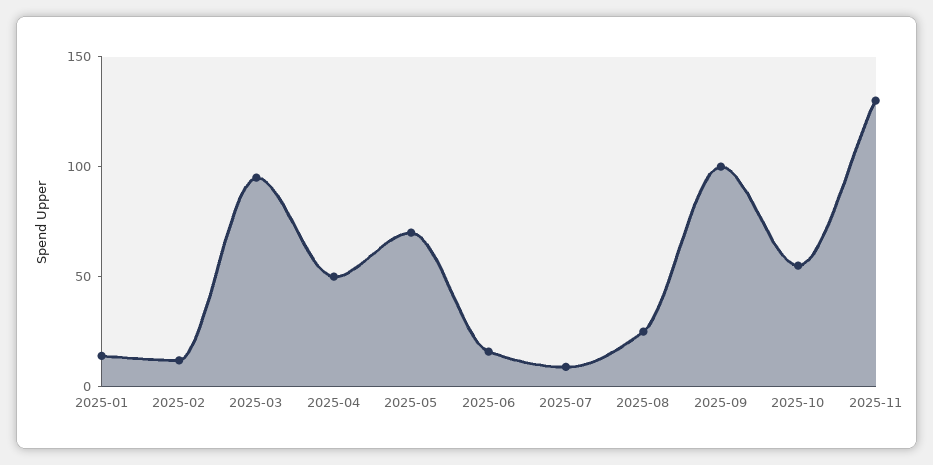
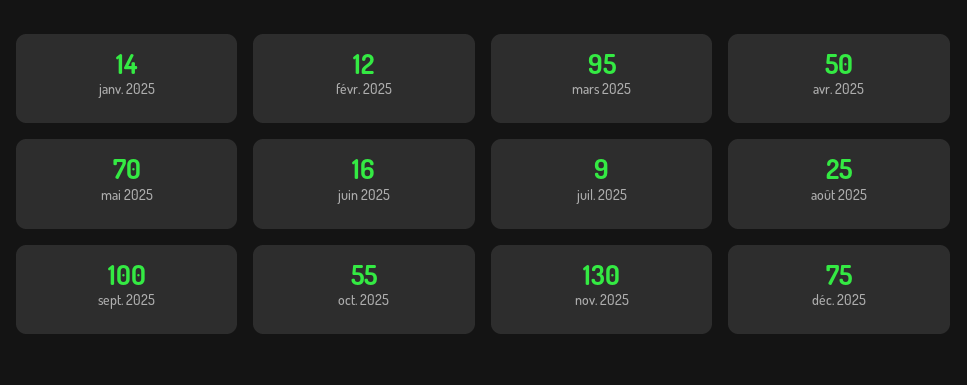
déc. 2025: none -> 75

